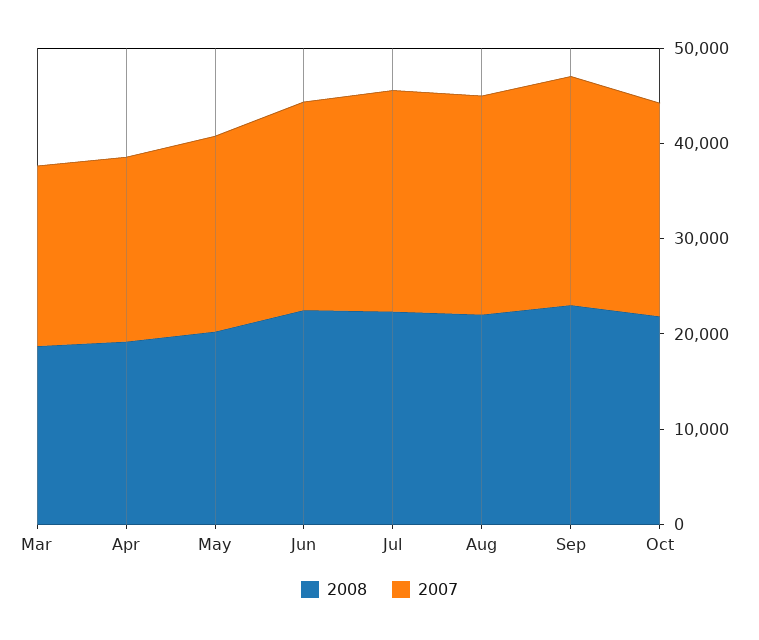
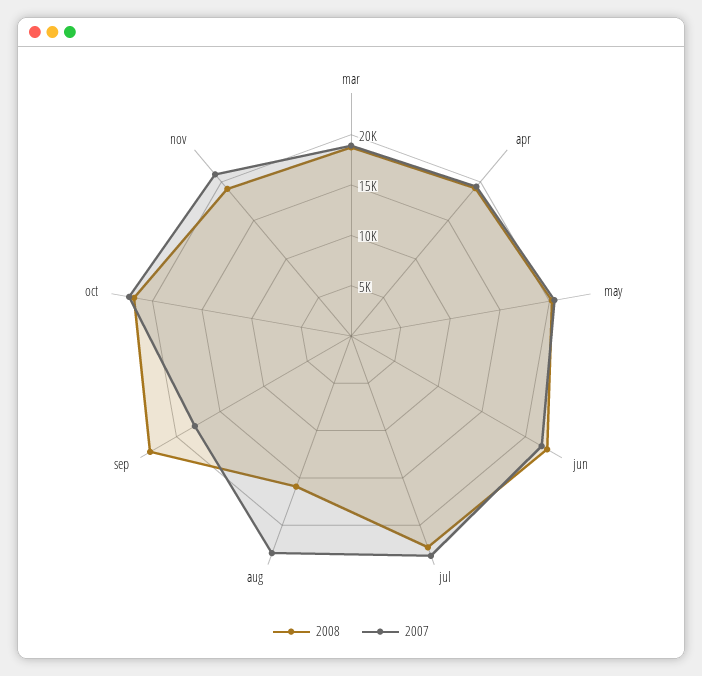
2008, Aug: 22000 -> 16000
2007, Sep: 24000 -> 18000
2008, nov: none -> 19000
2007, nov: none -> 21000

